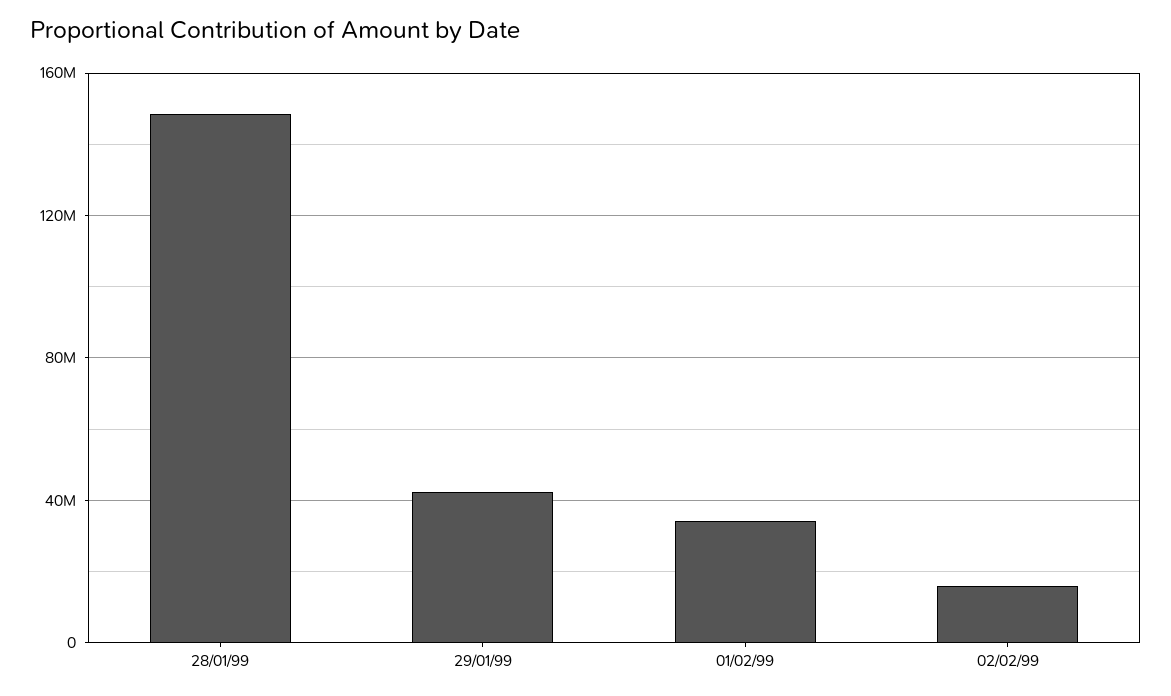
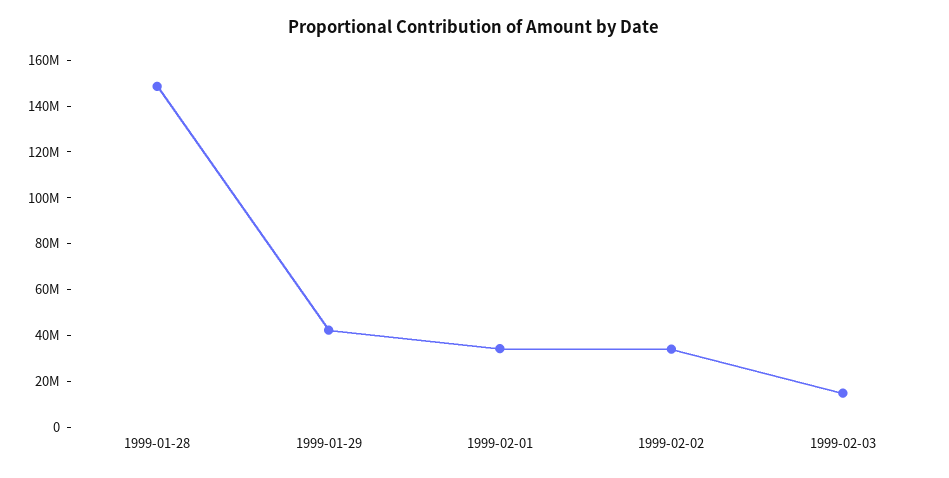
02/02/99: 15000000 -> 35000000
1999-02-03: none -> 15000000

